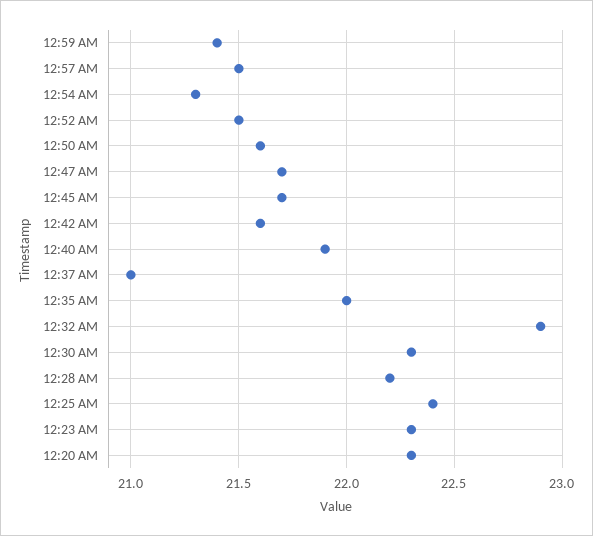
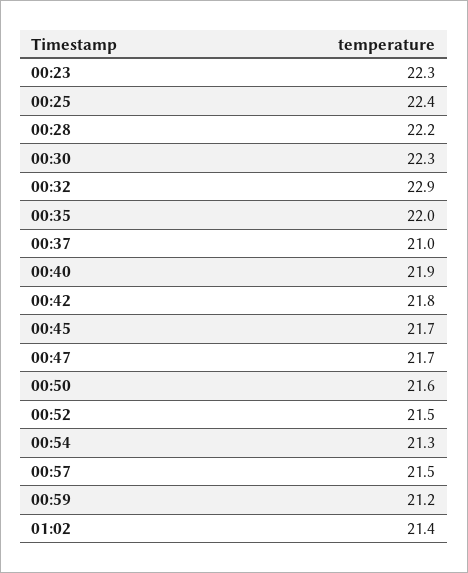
12:59 AM: 21.4 -> 21.2
12:42 AM: 21.6 -> 21.8
12:20 AM: 22.3 -> none
01:02: none -> 21.4

